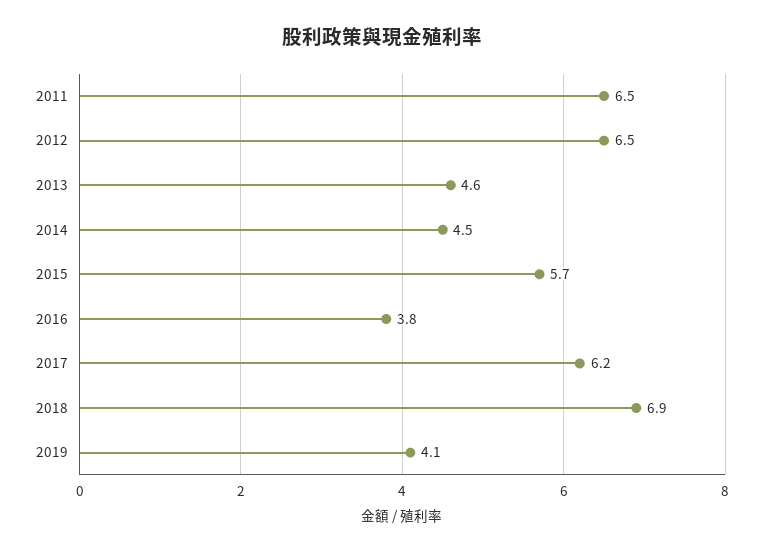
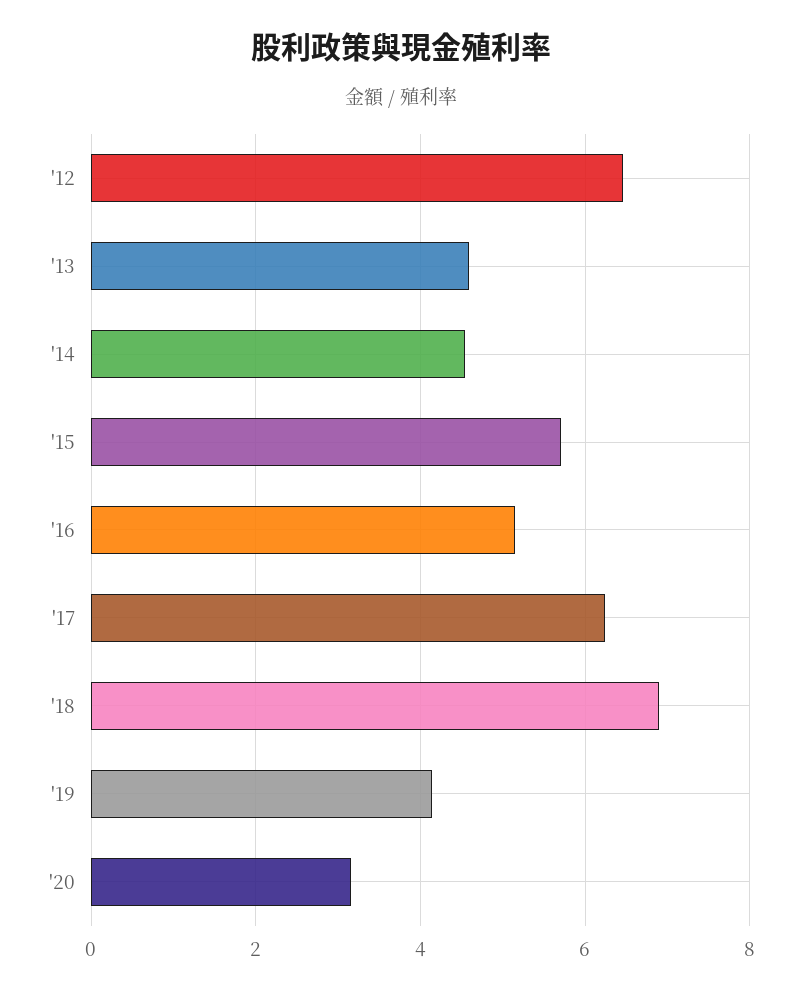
2011: 6.5 -> none
2016: 3.8 -> 5.2
'20: none -> 3.2

